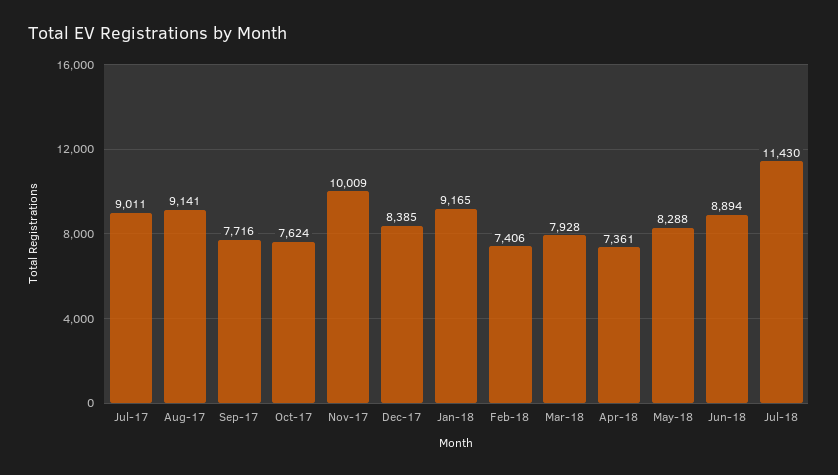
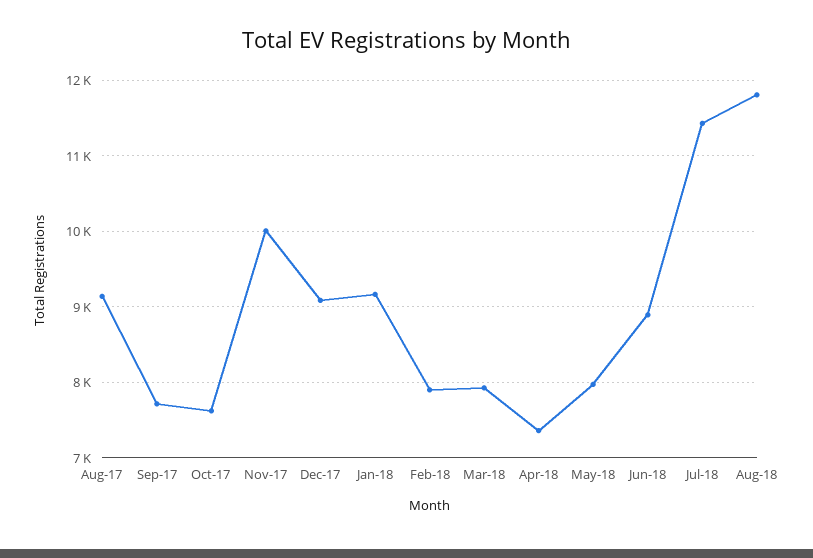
Jul-17: 9011 -> none
Dec-17: 8385 -> 9100
Feb-18: 7406 -> 7900
May-18: 8288 -> 8000
Aug-18: none -> 11800

